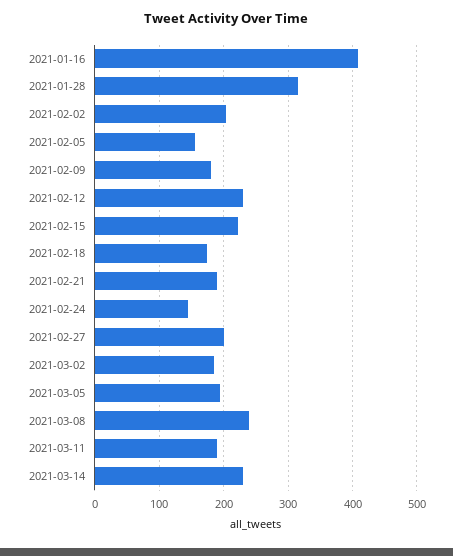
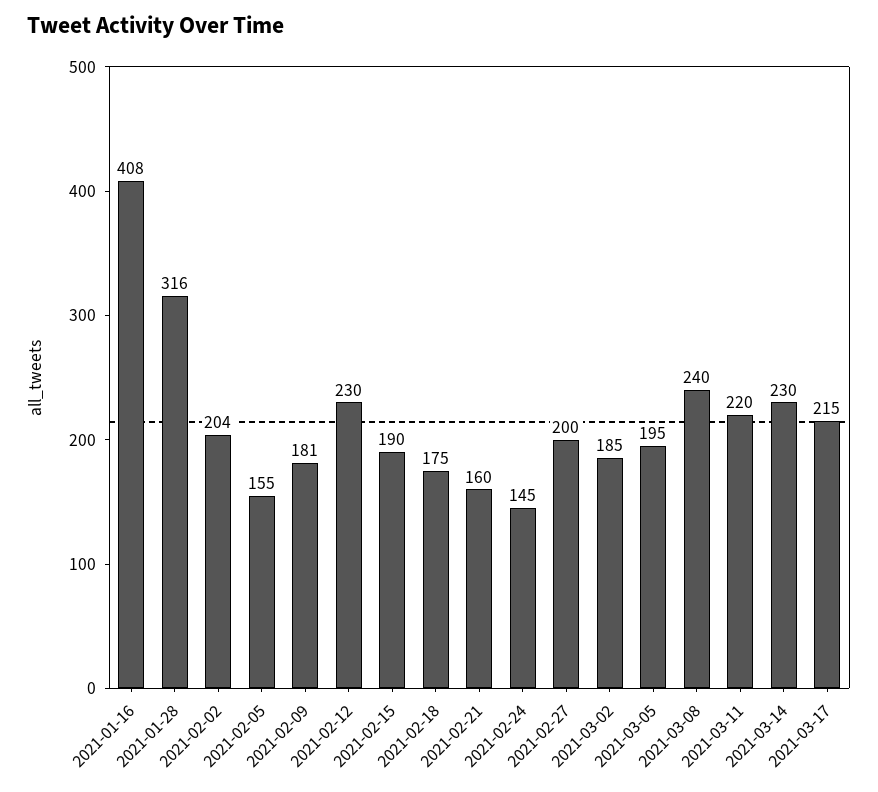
2021-02-15: 220 -> 190
2021-02-21: 190 -> 160
2021-03-11: 190 -> 220
2021-03-17: none -> 215

